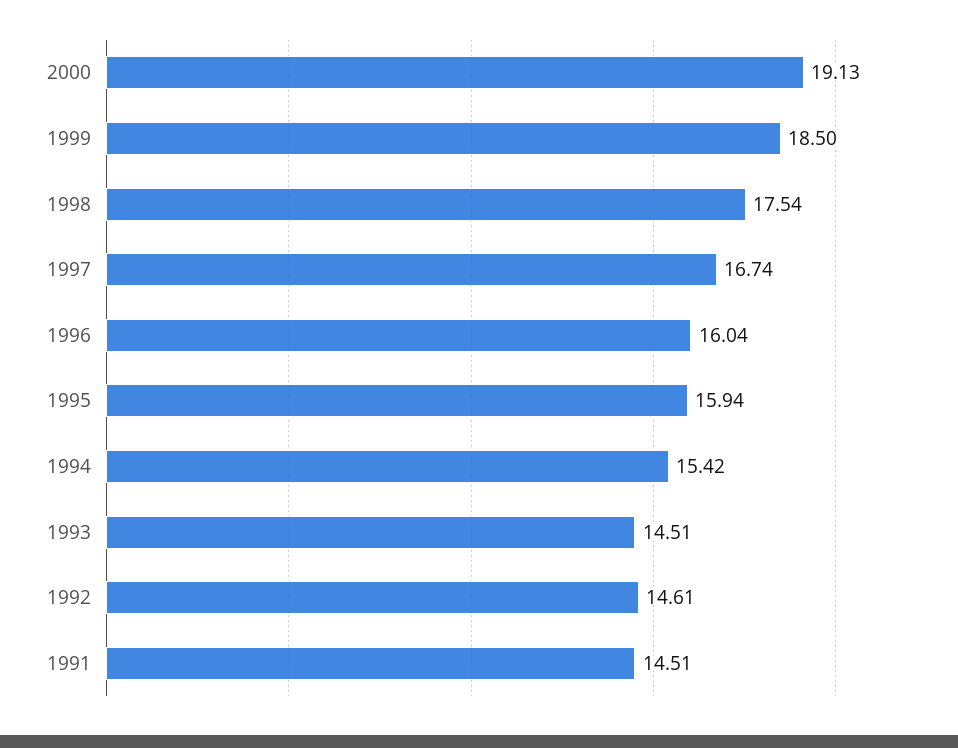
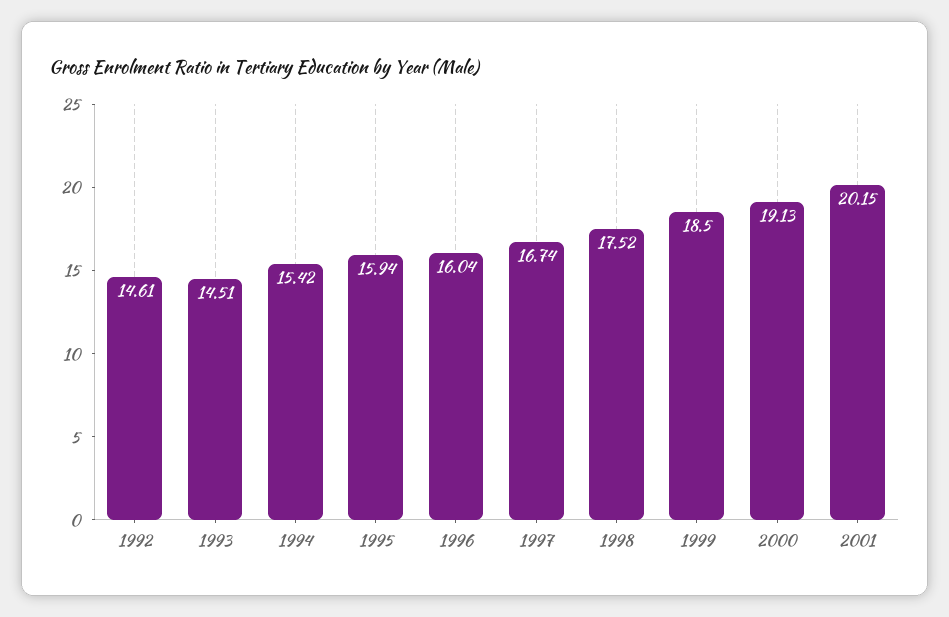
1998: 17.54 -> 17.52
1991: 14.51 -> none
2001: none -> 20.15

